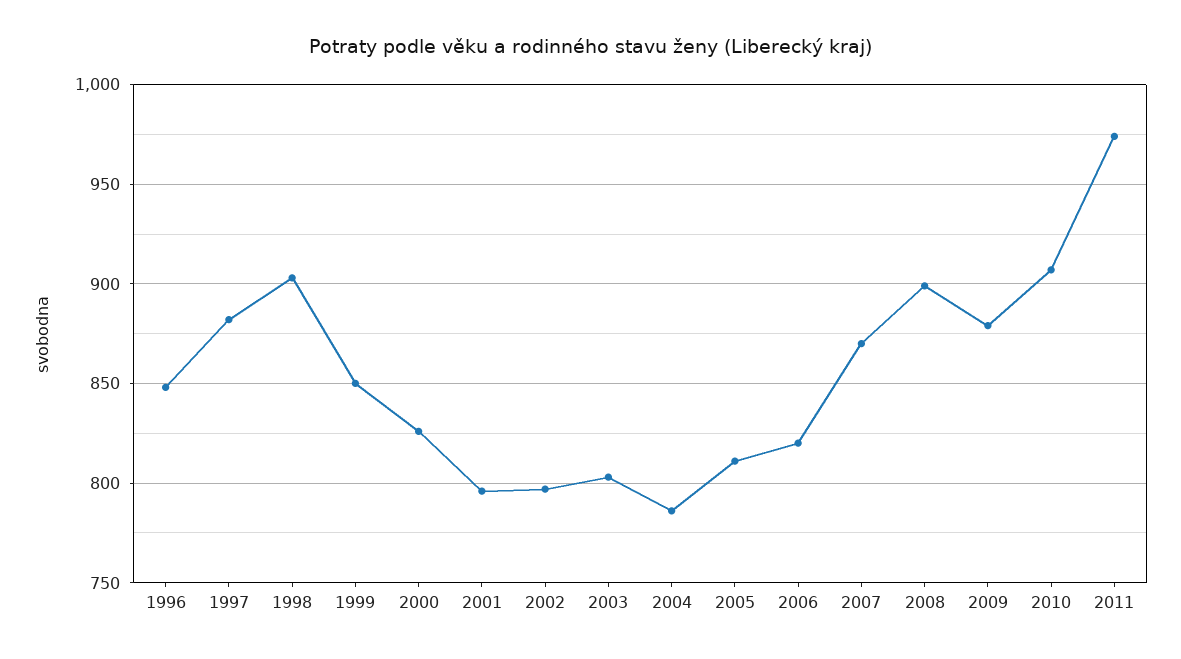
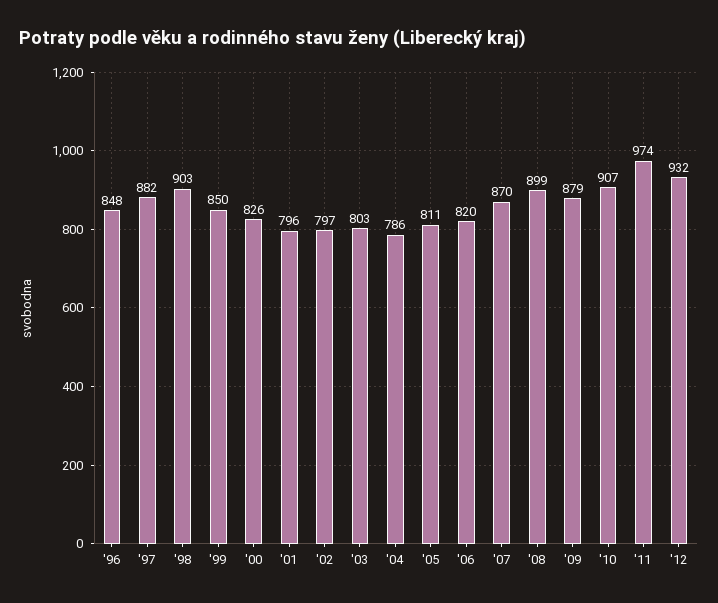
'12: none -> 932

